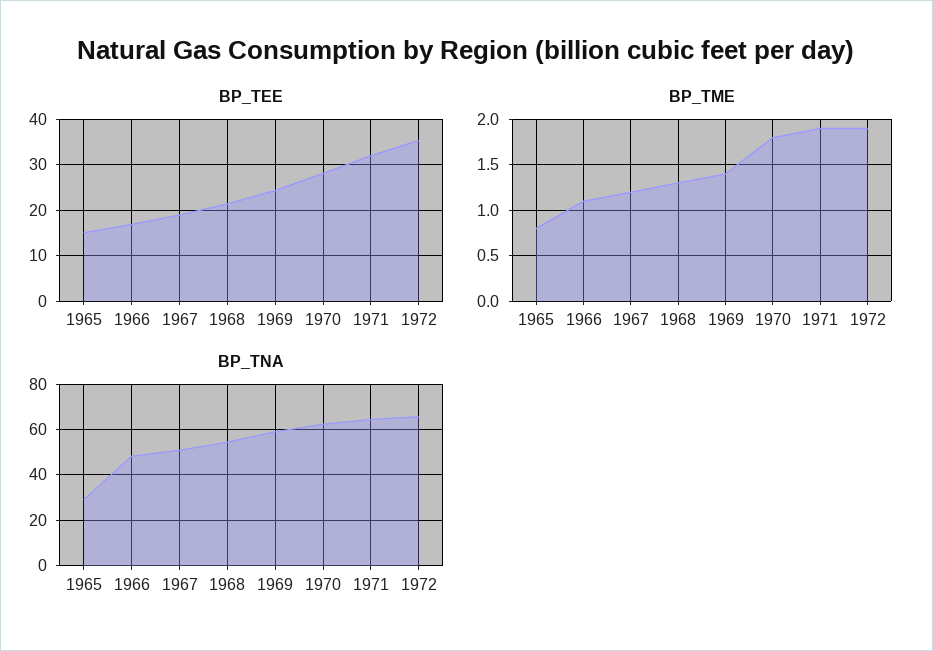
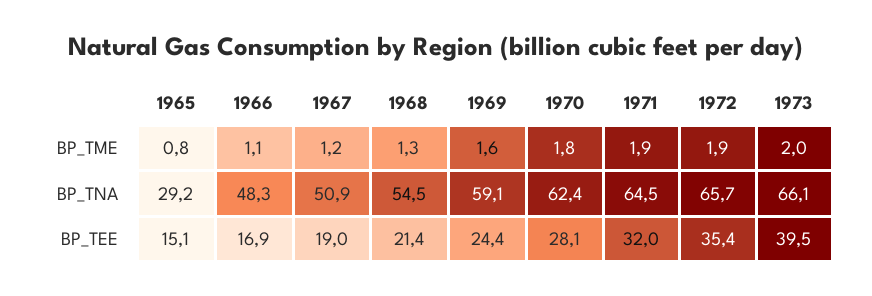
BP_TME, 1969: 1.4 -> 1.6
BP_TME, 1973: none -> 2
BP_TNA, 1973: none -> 66.1
BP_TEE, 1973: none -> 39.5

